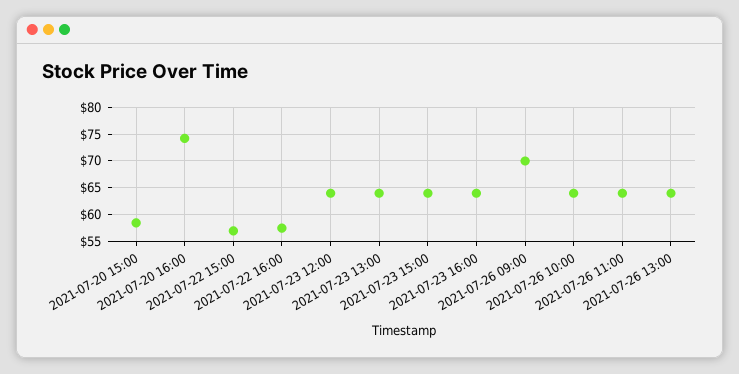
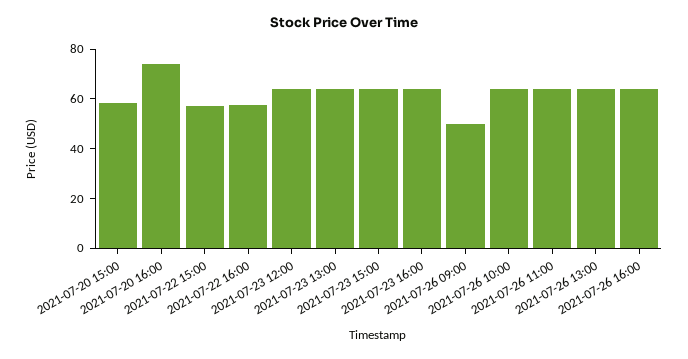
2021-07-26 09:00: 70 -> 50
2021-07-26 16:00: none -> 65

